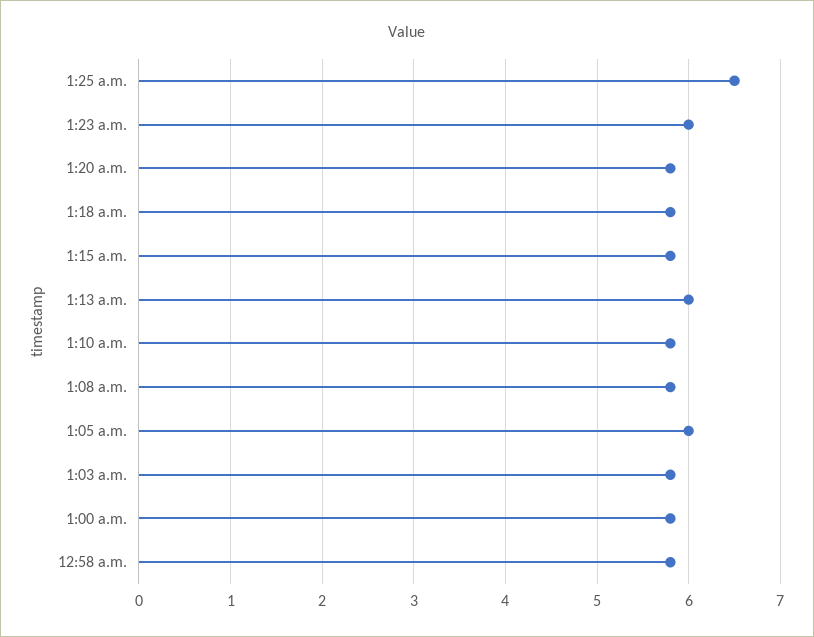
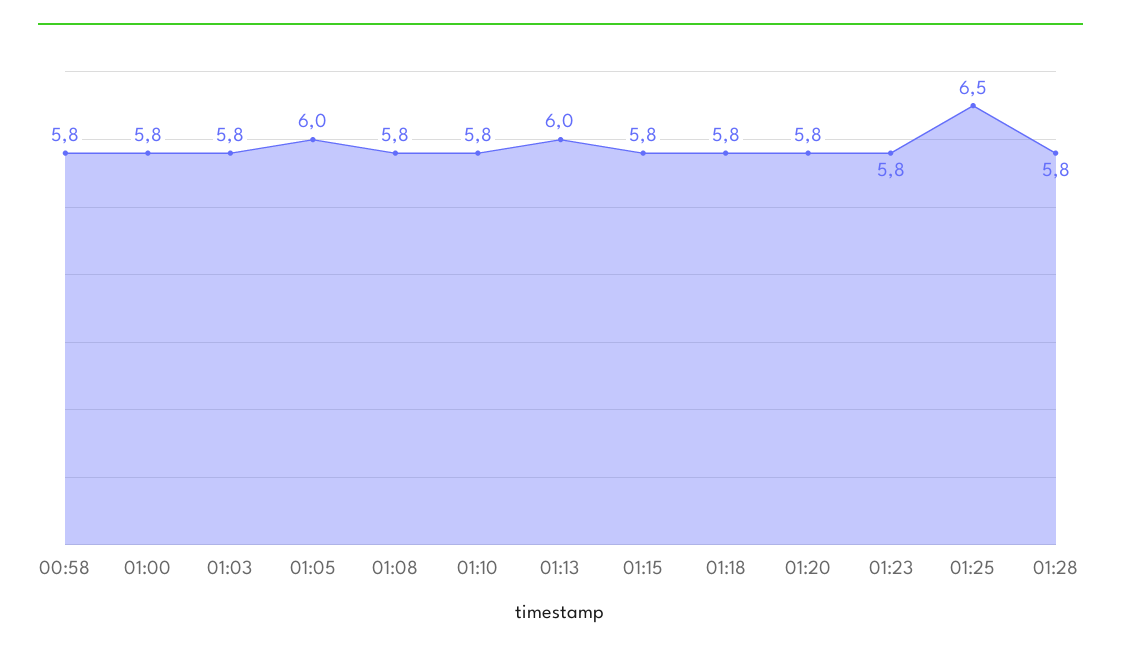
1:23 a.m.: 6 -> 5.8
01:28: none -> 5.8

